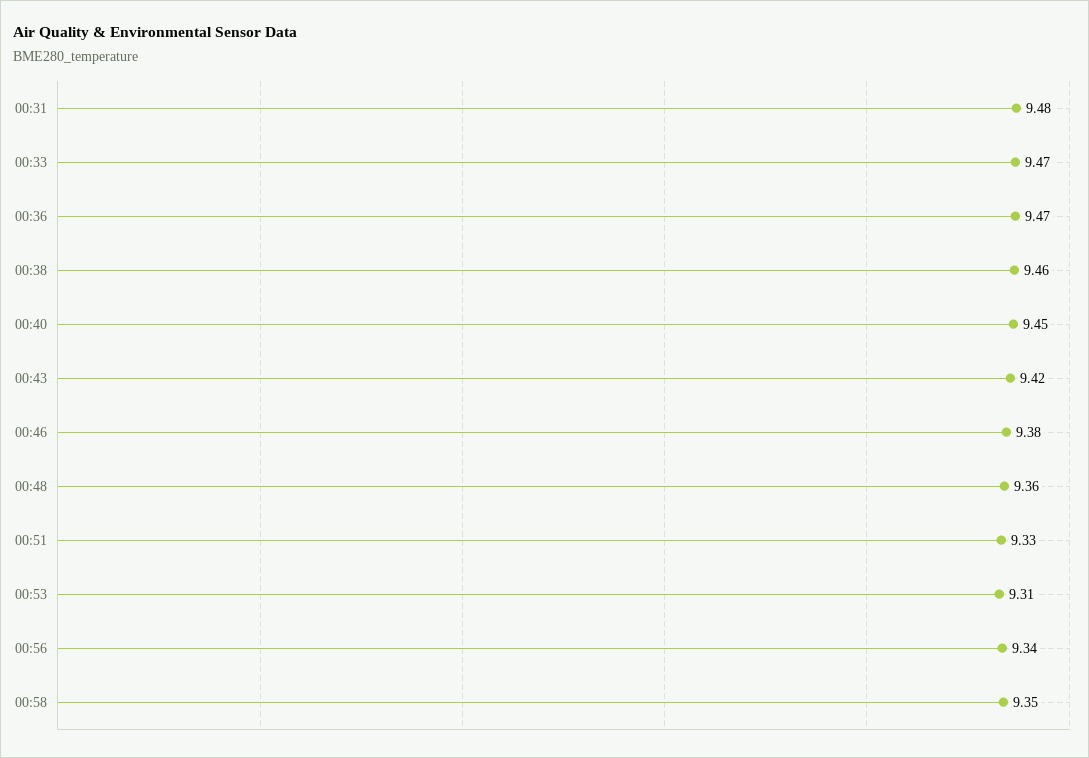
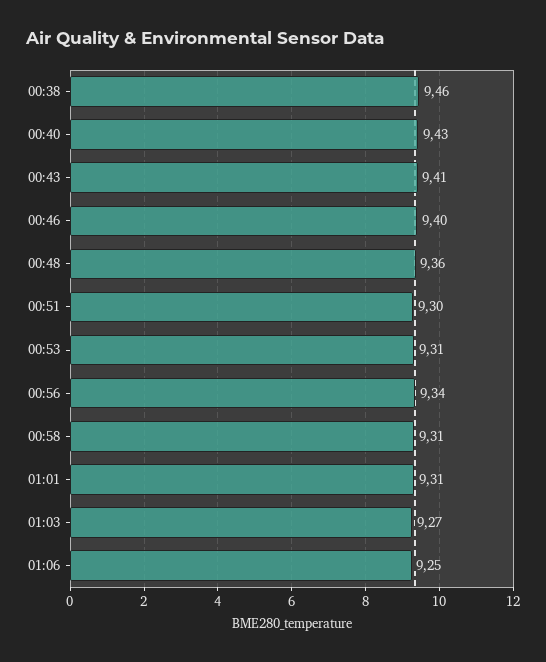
00:31: 9.48 -> none
00:33: 9.47 -> none
00:36: 9.47 -> none
00:40: 9.45 -> 9.43
00:43: 9.42 -> 9.41
00:46: 9.38 -> 9.4
00:51: 9.33 -> 9.3
00:58: 9.35 -> 9.31
01:01: none -> 9.31
01:03: none -> 9.27
01:06: none -> 9.25

